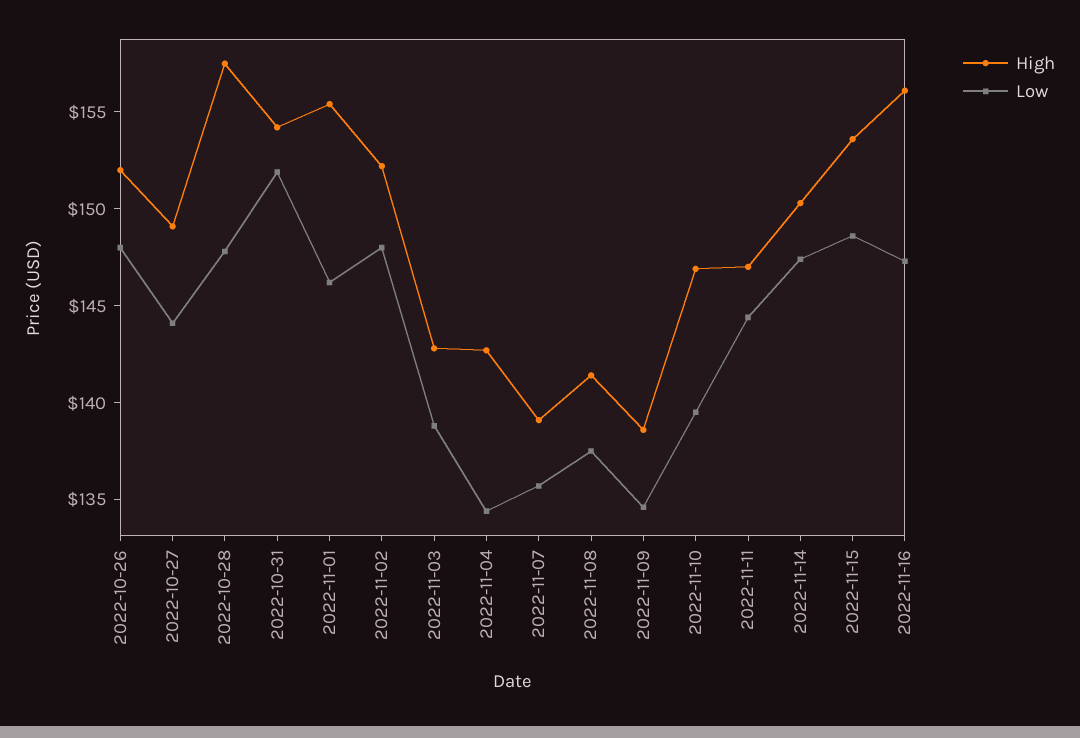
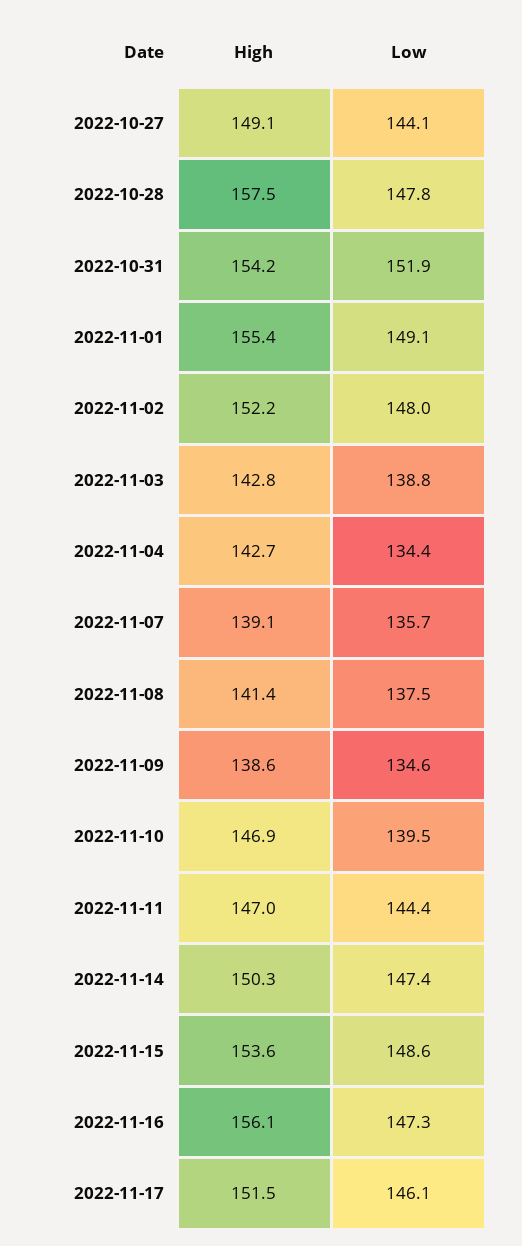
High, 2022-10-26: 152 -> none
Low, 2022-10-26: 148 -> none
Low, 2022-11-01: 146 -> 149.1
High, 2022-11-17: none -> 151.5
Low, 2022-11-17: none -> 146.1

